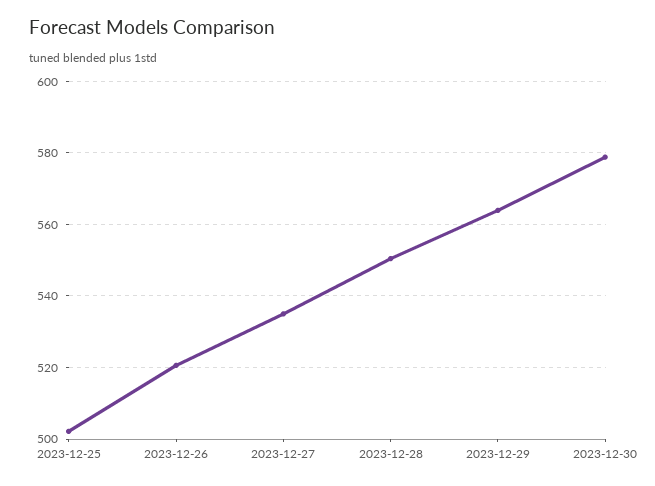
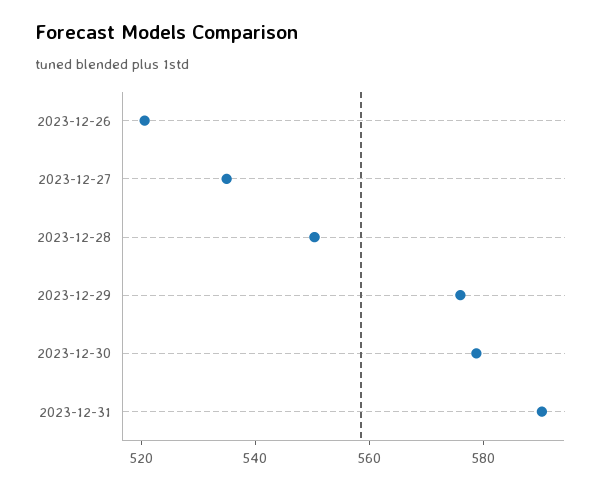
2023-12-25: 502 -> none
2023-12-29: 564 -> 575
2023-12-31: none -> 590

